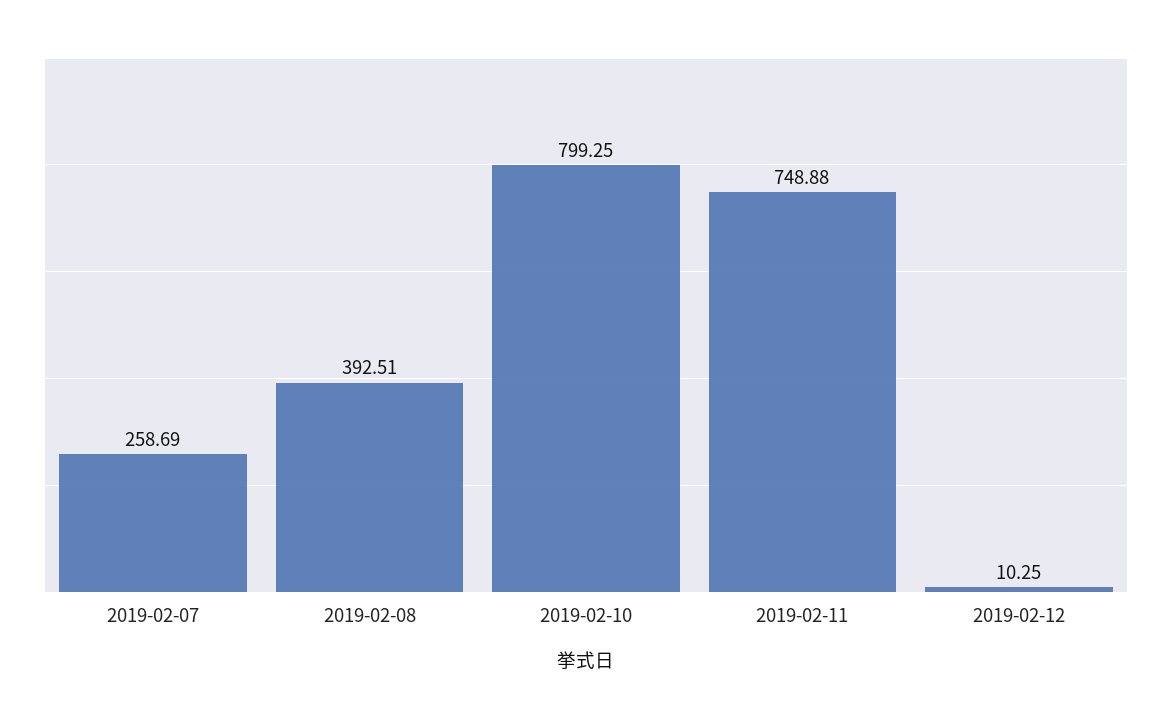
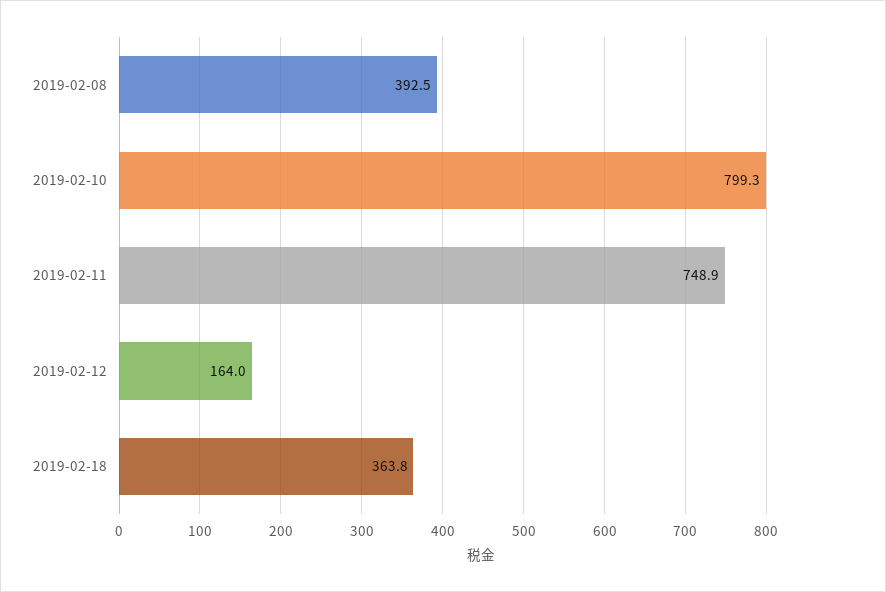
2019-02-07: 258.69 -> none
2019-02-12: 10.25 -> 164
2019-02-18: none -> 363.8

